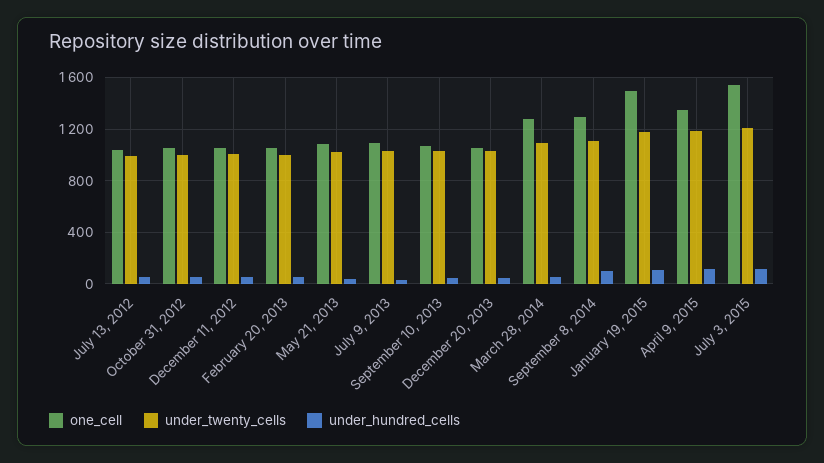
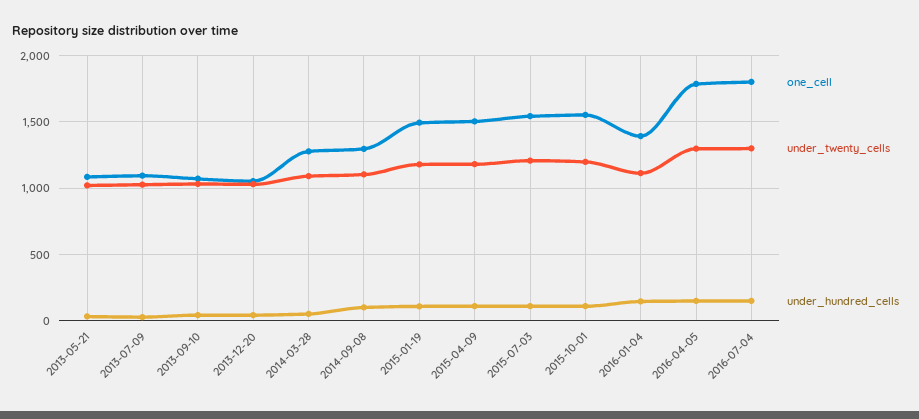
one_cell, July 13, 2012: 1050 -> none
under_twenty_cells, July 13, 2012: 1000 -> none
under_hundred_cells, July 13, 2012: 50 -> none
one_cell, October 31, 2012: 1050 -> none
under_twenty_cells, October 31, 2012: 1000 -> none
under_hundred_cells, October 31, 2012: 50 -> none
one_cell, December 11, 2012: 1050 -> none
under_twenty_cells, December 11, 2012: 1000 -> none
under_hundred_cells, December 11, 2012: 50 -> none
one_cell, February 20, 2013: 1050 -> none
under_twenty_cells, February 20, 2013: 1000 -> none
under_hundred_cells, February 20, 2013: 50 -> none
one_cell, April 9, 2015: 1350 -> 1500
one_cell, 2015-10-01: none -> 1550
under_twenty_cells, 2015-10-01: none -> 1200
under_hundred_cells, 2015-10-01: none -> 100
one_cell, 2016-01-04: none -> 1400
under_twenty_cells, 2016-01-04: none -> 1100
under_hundred_cells, 2016-01-04: none -> 150
one_cell, 2016-04-05: none -> 1800
under_twenty_cells, 2016-04-05: none -> 1300
under_hundred_cells, 2016-04-05: none -> 150
one_cell, 2016-07-04: none -> 1800
under_twenty_cells, 2016-07-04: none -> 1300
under_hundred_cells, 2016-07-04: none -> 150

